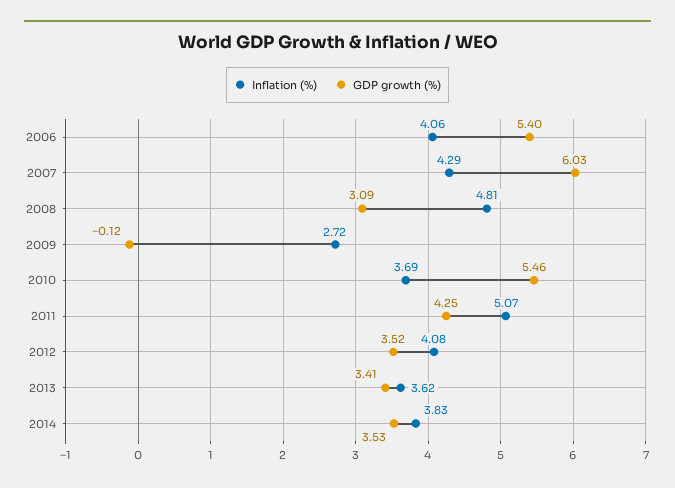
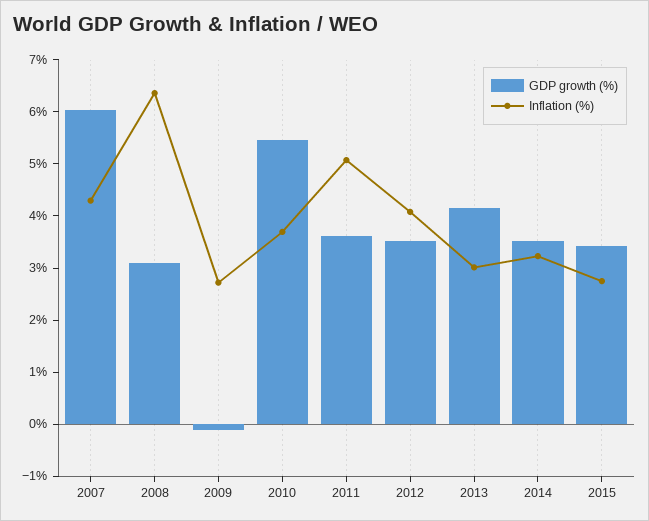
Inflation (%), 2006: 4.06 -> none
GDP growth (%), 2006: 5.4 -> none
Inflation (%), 2008: 4.81 -> 6.4
GDP growth (%), 2011: 4.25 -> 3.6
Inflation (%), 2013: 3.62 -> 3
GDP growth (%), 2013: 3.41 -> 4.2
Inflation (%), 2014: 3.83 -> 3.2
GDP growth (%), 2015: none -> 3.4
Inflation (%), 2015: none -> 2.8

